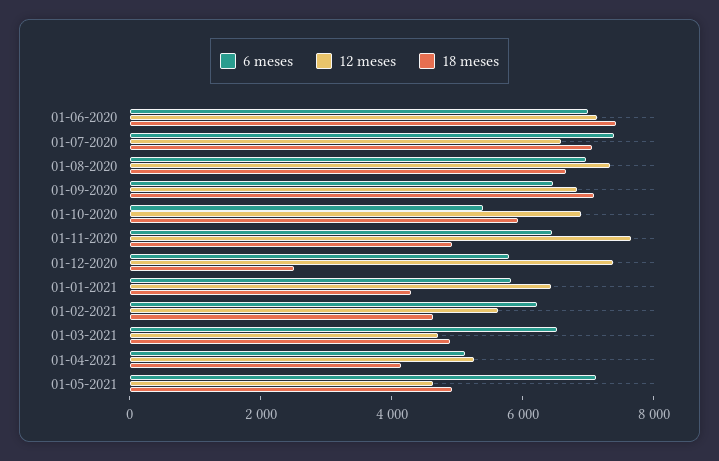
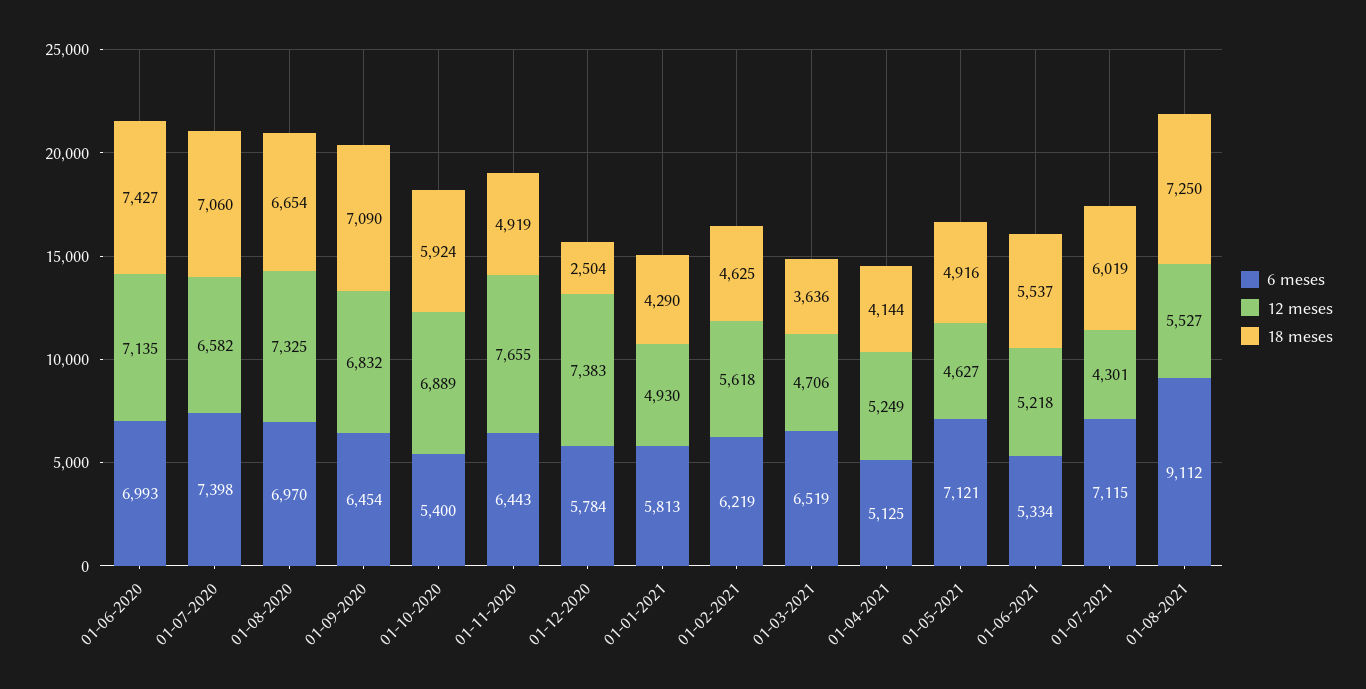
12 meses, 01-01-2021: 6500 -> 4930
18 meses, 01-03-2021: 5000 -> 3636
6 meses, 01-06-2021: none -> 5334
12 meses, 01-06-2021: none -> 5218
18 meses, 01-06-2021: none -> 5537
6 meses, 01-07-2021: none -> 7115
12 meses, 01-07-2021: none -> 4301
18 meses, 01-07-2021: none -> 6019
6 meses, 01-08-2021: none -> 9112
12 meses, 01-08-2021: none -> 5527
18 meses, 01-08-2021: none -> 7250

